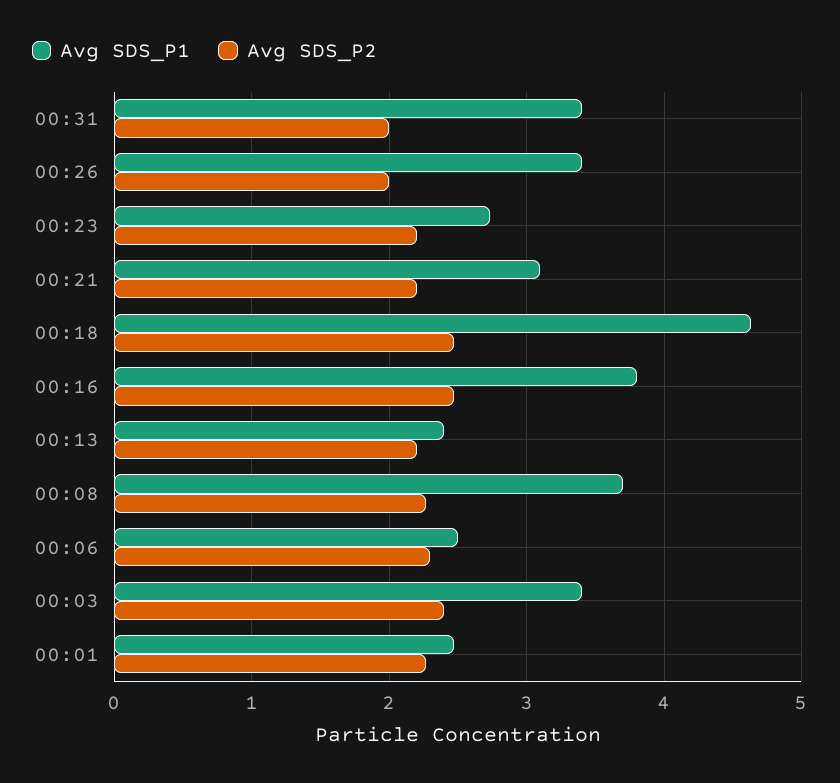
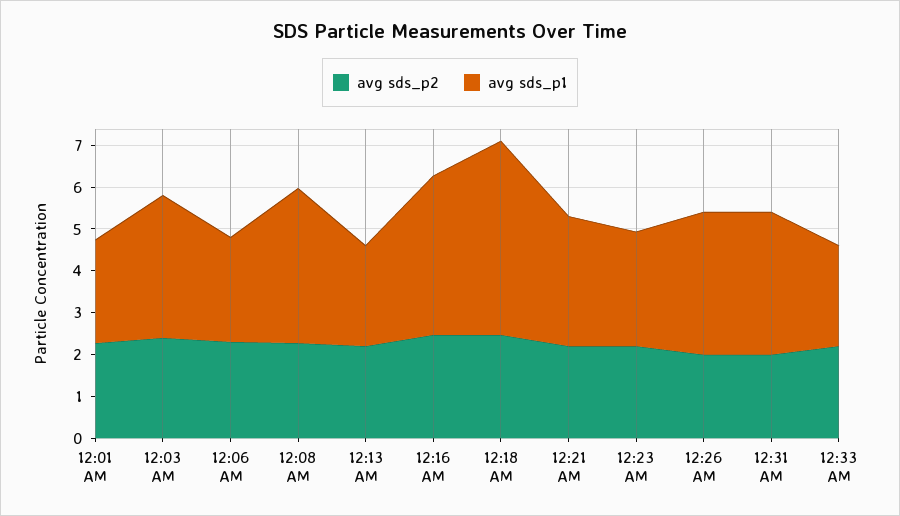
Avg SDS_P2, 12:33 AM: none -> 2.2
Avg SDS_P1, 12:33 AM: none -> 2.4

